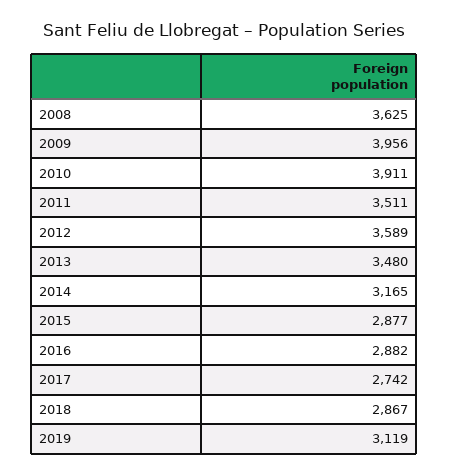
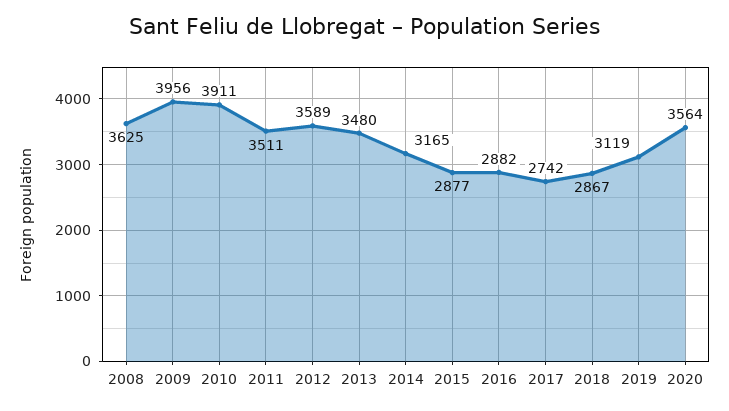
2020: none -> 3564

